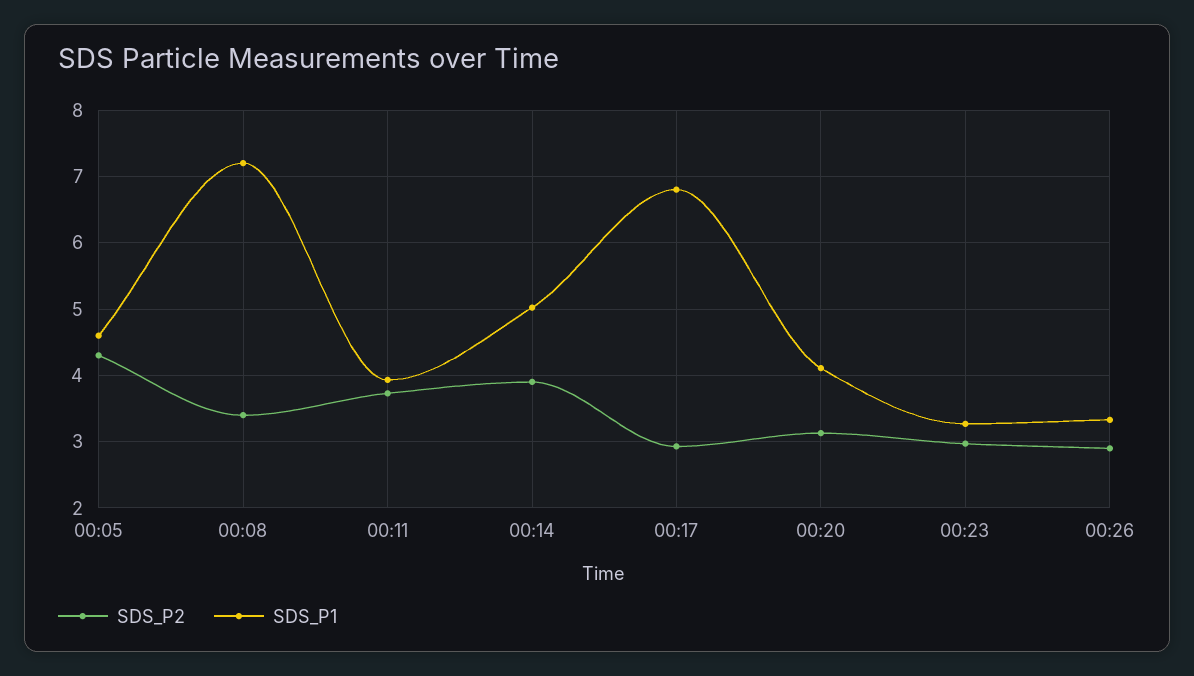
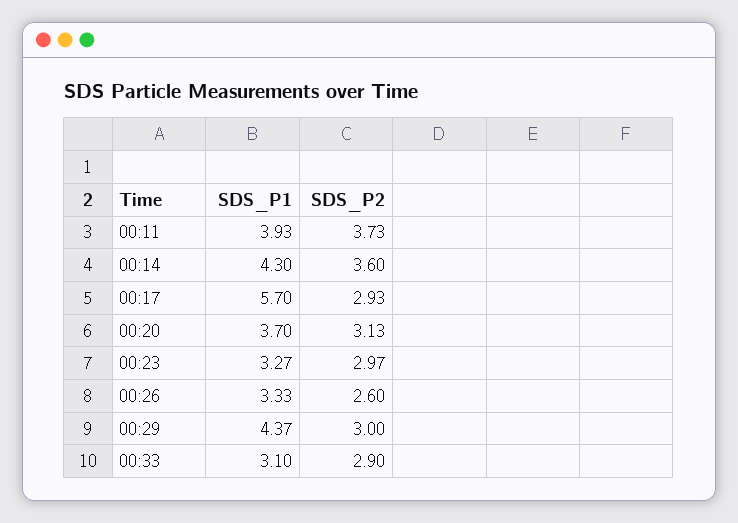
SDS_P2, 00:05: 4.3 -> none
SDS_P1, 00:05: 4.6 -> none
SDS_P2, 00:08: 3.4 -> none
SDS_P1, 00:08: 7.2 -> none
SDS_P2, 00:14: 3.9 -> 3.6
SDS_P1, 00:14: 5 -> 4.3
SDS_P1, 00:17: 6.8 -> 5.7
SDS_P1, 00:20: 4.1 -> 3.7
SDS_P2, 00:26: 2.9 -> 2.6
SDS_P1, 00:29: none -> 4.37
SDS_P2, 00:29: none -> 3
SDS_P1, 00:33: none -> 3.1
SDS_P2, 00:33: none -> 2.9

